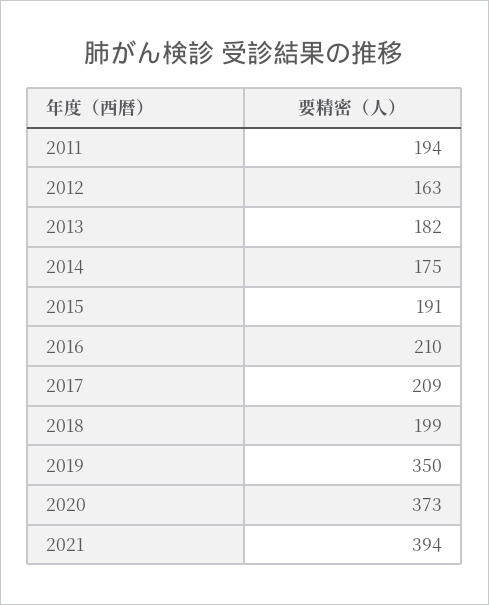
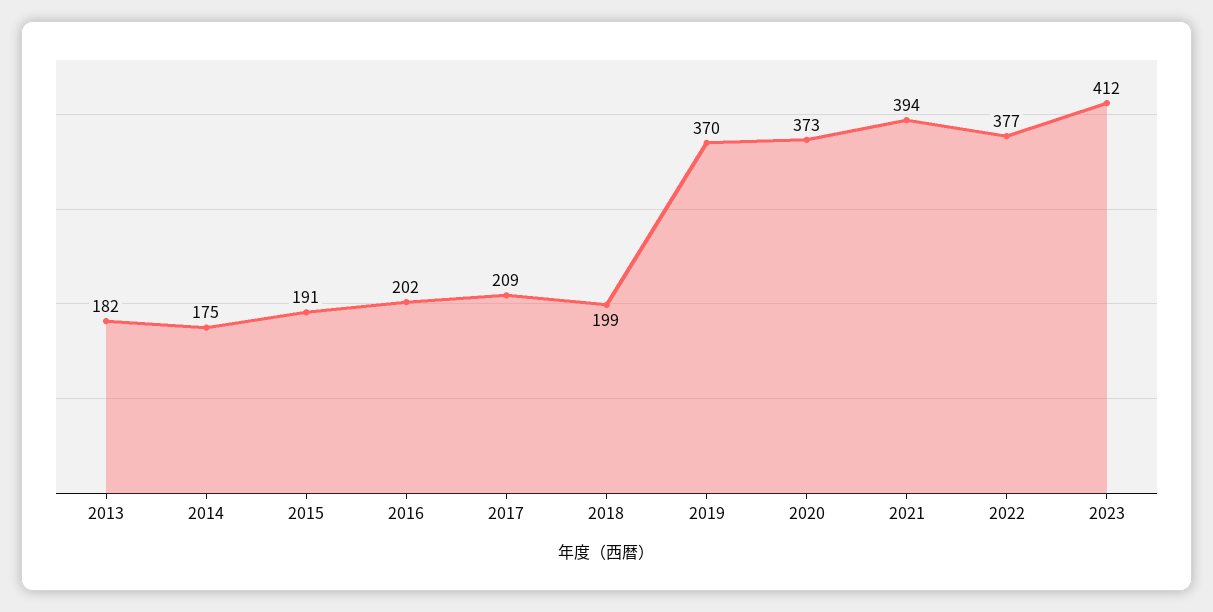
2011: 194 -> none
2012: 163 -> none
2016: 210 -> 202
2019: 350 -> 370
2022: none -> 377
2023: none -> 412

